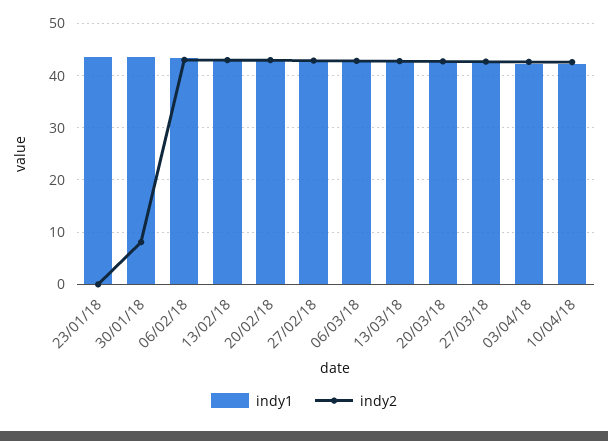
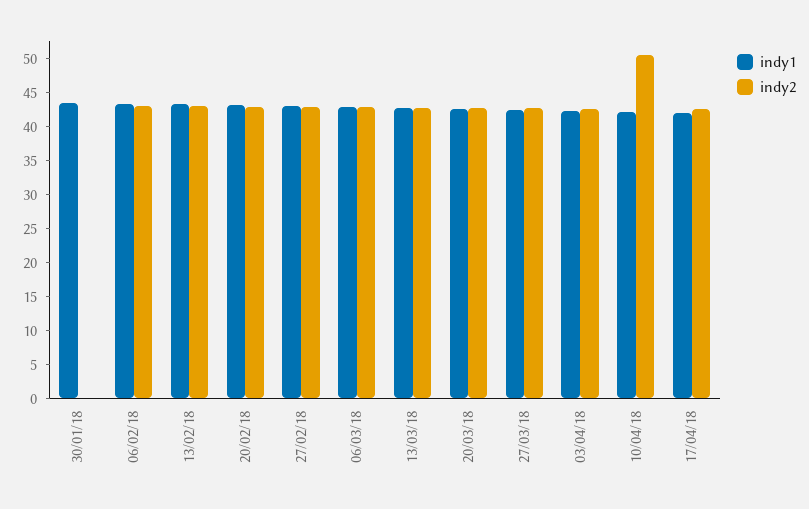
indy1, 23/01/18: 44 -> none
indy2, 23/01/18: 0 -> none
indy2, 30/01/18: 8 -> 0
indy2, 10/04/18: 42 -> 50
indy1, 17/04/18: none -> 42.5
indy2, 17/04/18: none -> 42.5

